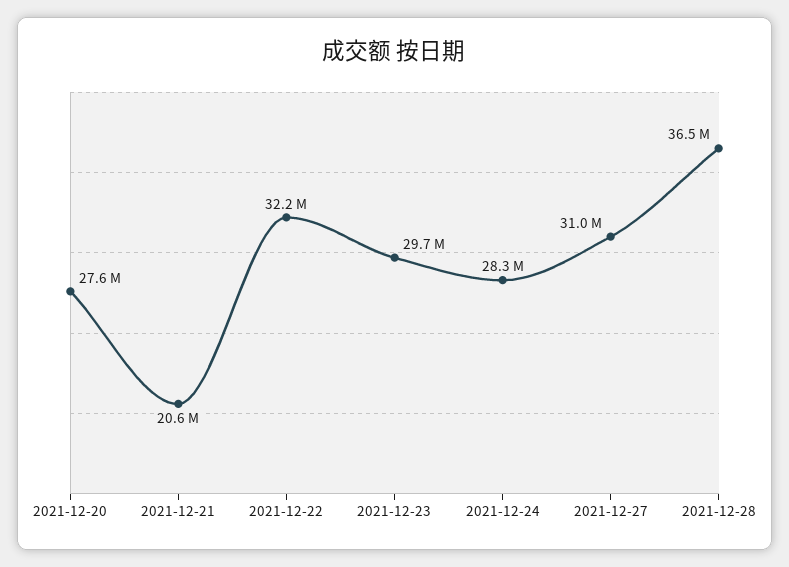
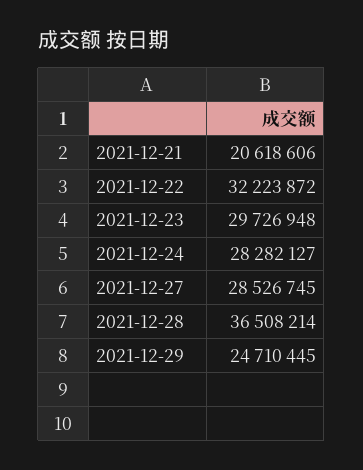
2021-12-20: 27600000 -> none
2021-12-27: 31000000 -> 28526745
2021-12-29: none -> 24710445

